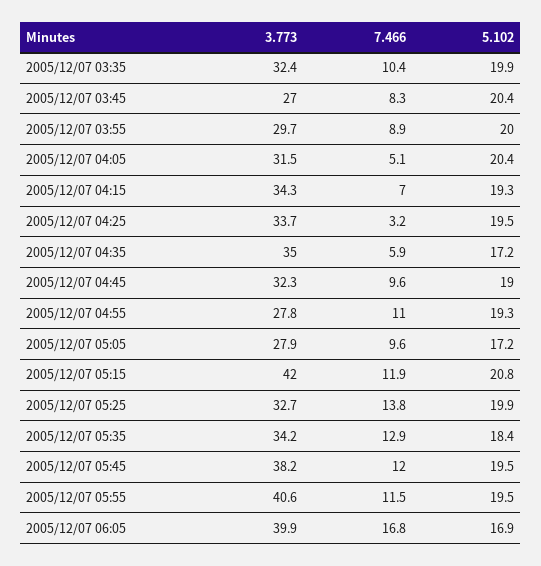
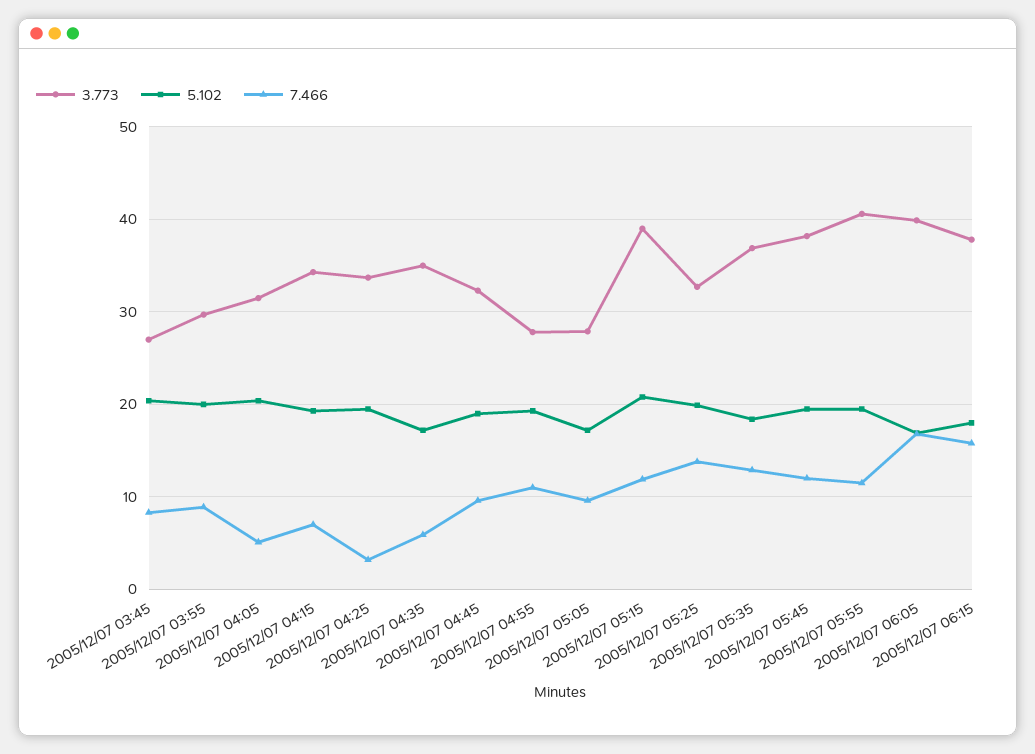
3.773, 2005/12/07 03:35: 32.4 -> none
7.466, 2005/12/07 03:35: 10.4 -> none
5.102, 2005/12/07 03:35: 19.9 -> none
3.773, 2005/12/07 05:15: 42 -> 39
3.773, 2005/12/07 05:35: 34.2 -> 37
3.773, 2005/12/07 06:15: none -> 38
5.102, 2005/12/07 06:15: none -> 18
7.466, 2005/12/07 06:15: none -> 16

